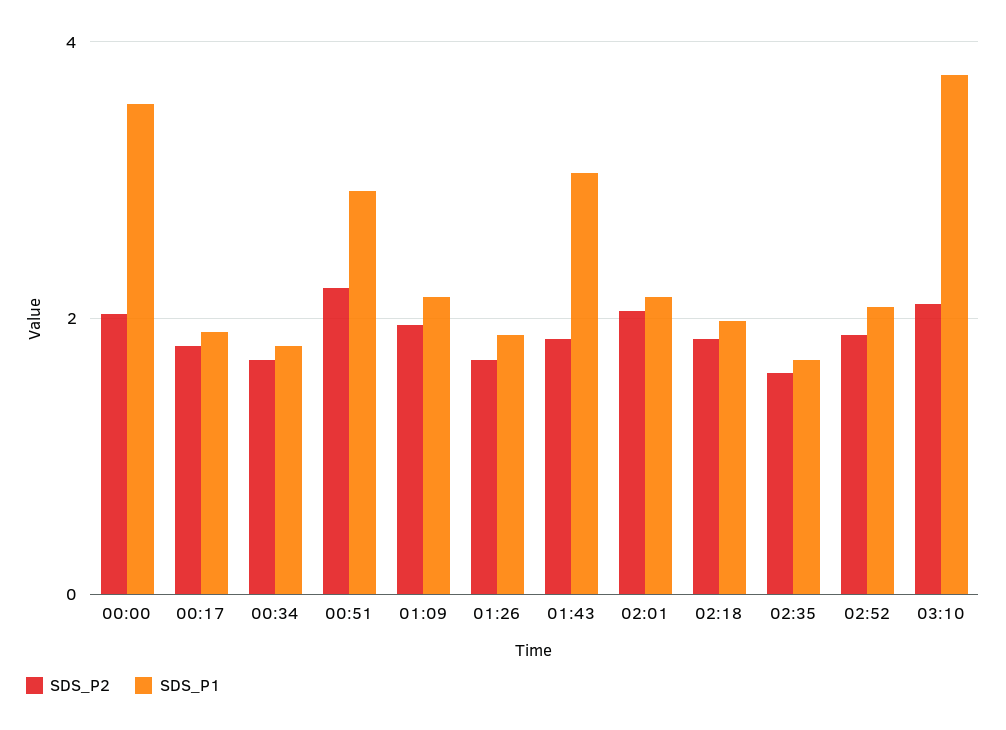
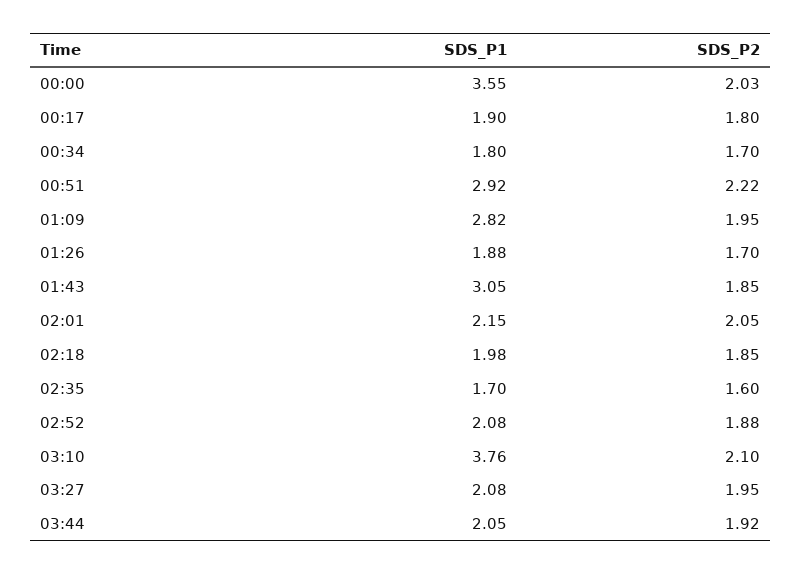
SDS_P1, 01:09: 2.2 -> 2.82
SDS_P1, 03:27: none -> 2.08
SDS_P2, 03:27: none -> 1.95
SDS_P1, 03:44: none -> 2.05
SDS_P2, 03:44: none -> 1.92

